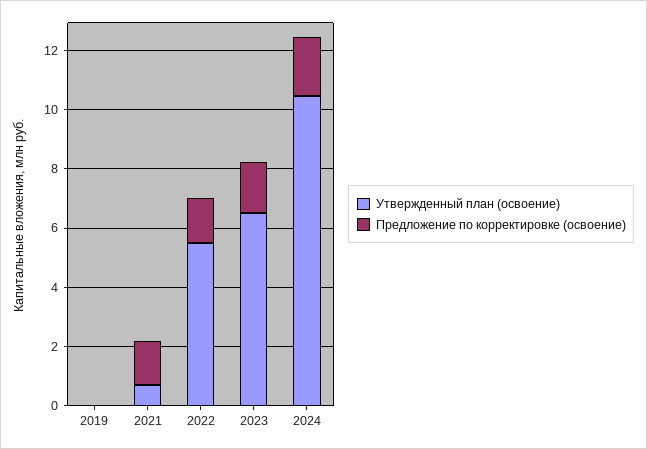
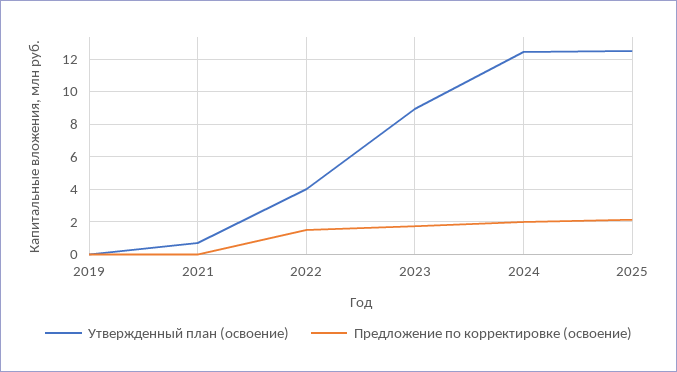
Предложение по корректировке (освоение), 2021: 1.5 -> 0
Утвержденный план (освоение), 2022: 5.5 -> 4
Утвержденный план (освоение), 2023: 6.5 -> 9
Утвержденный план (освоение), 2024: 10.5 -> 12.5
Утвержденный план (освоение), 2025: none -> 12.5
Предложение по корректировке (освоение), 2025: none -> 2

